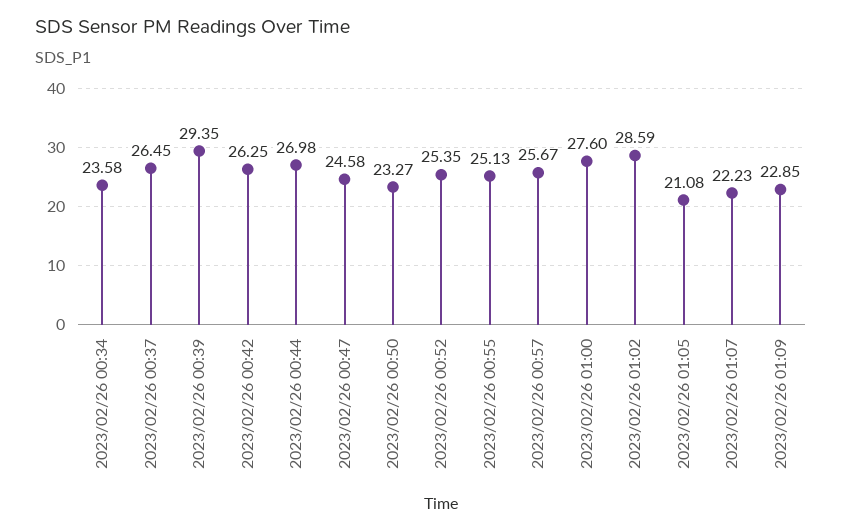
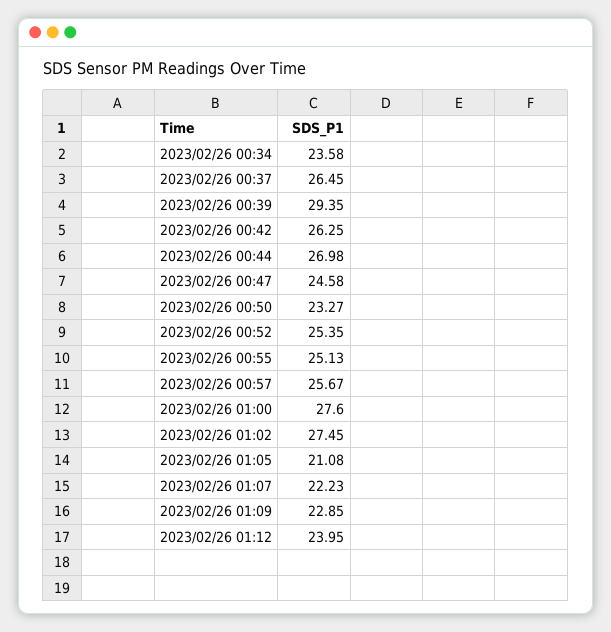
2023/02/26 01:02: 28.59 -> 27.45
2023/02/26 01:12: none -> 23.95

